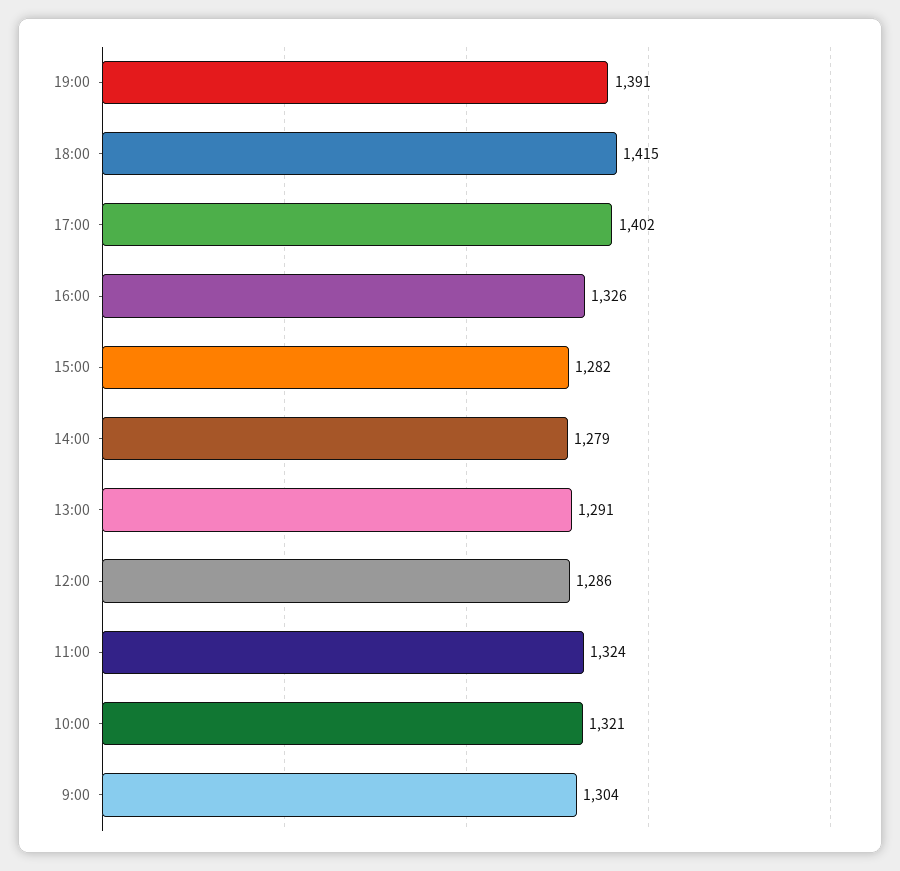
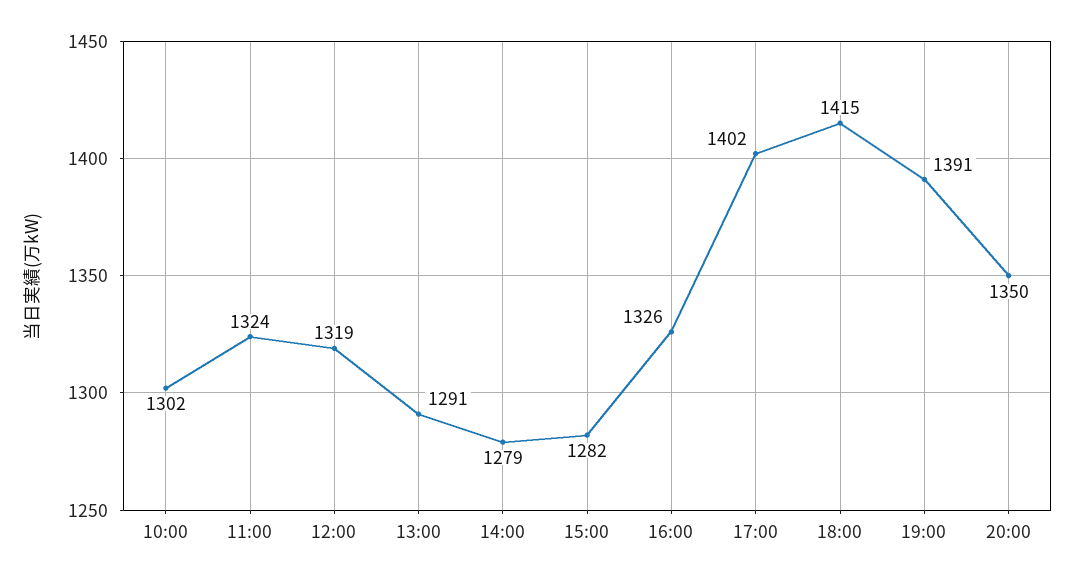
12:00: 1286 -> 1319
10:00: 1321 -> 1302
9:00: 1304 -> none
20:00: none -> 1350

